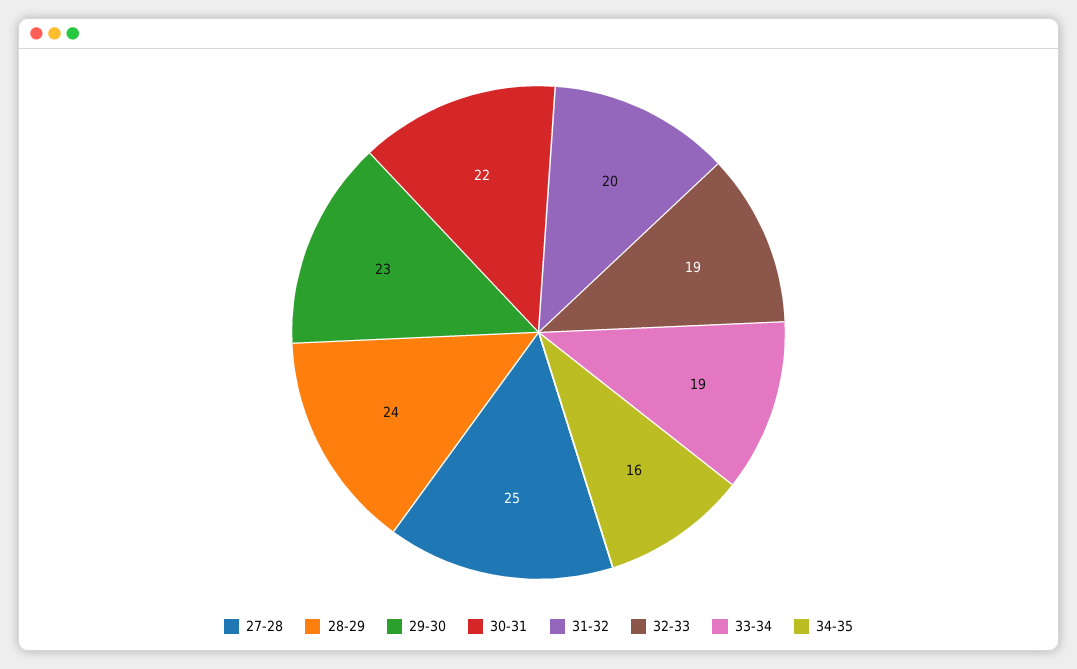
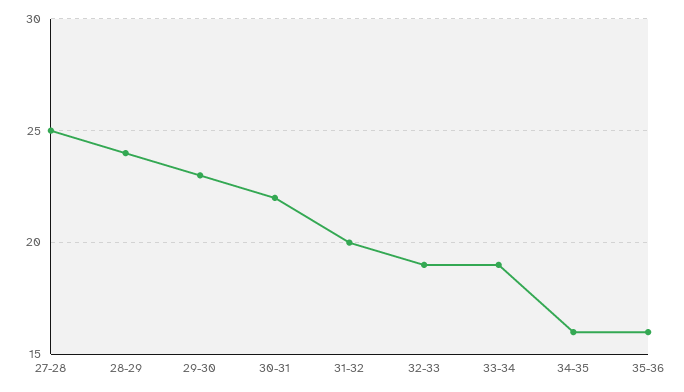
35-36: none -> 16

